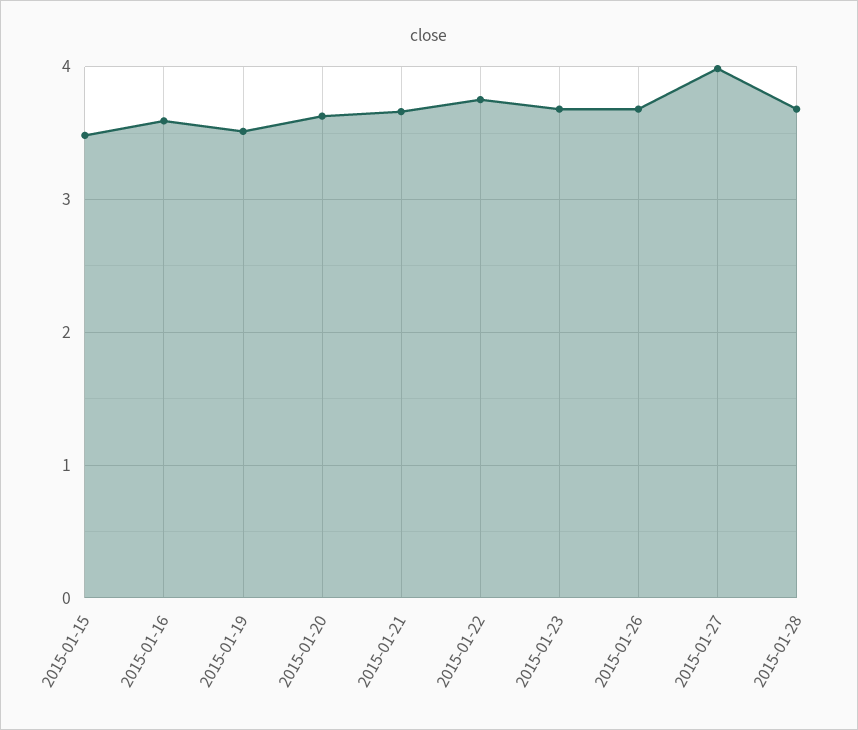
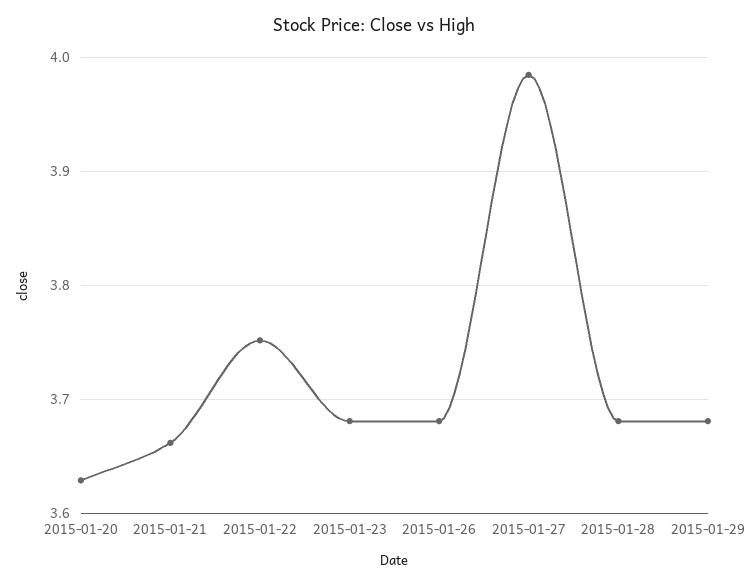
2015-01-15: 3.5 -> none
2015-01-16: 3.6 -> none
2015-01-19: 3.5 -> none
2015-01-29: none -> 3.68

